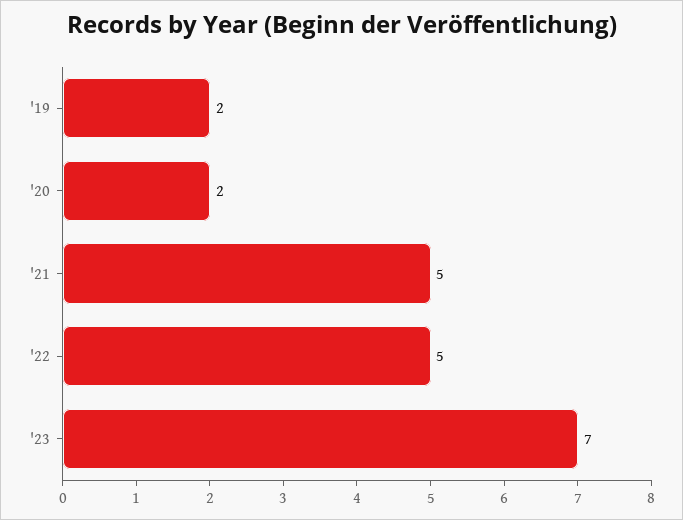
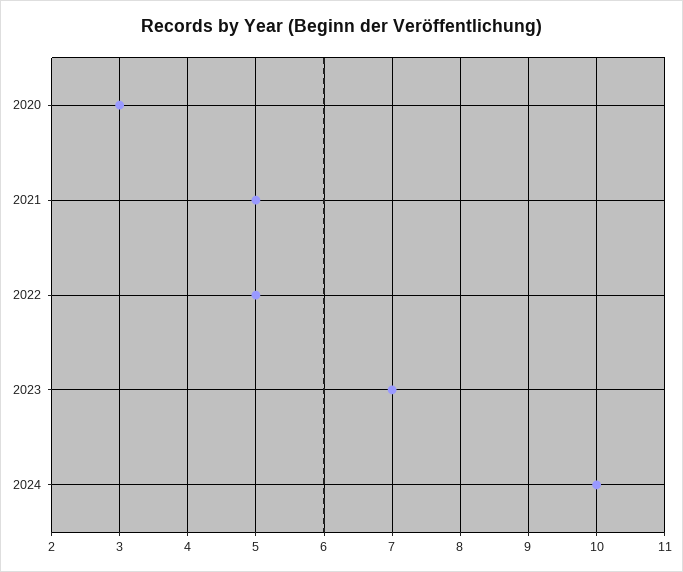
'19: 2 -> none
'20: 2 -> 3
2024: none -> 10

